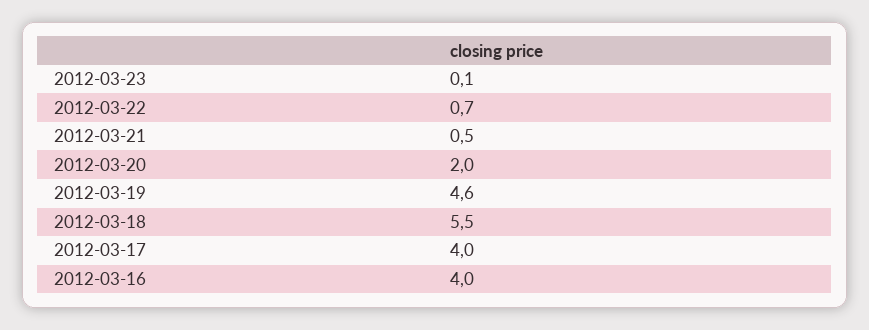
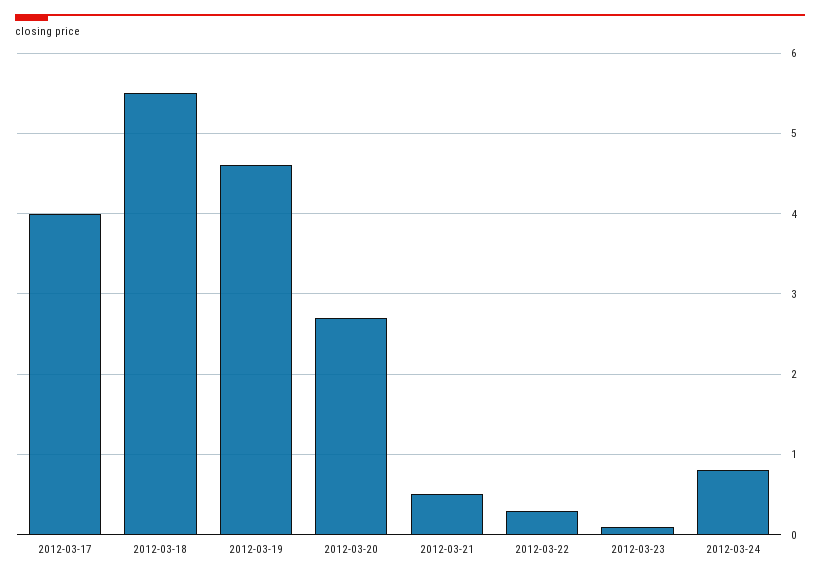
2012-03-22: 0.7 -> 0.3
2012-03-20: 2 -> 2.7
2012-03-16: 4 -> none
2012-03-24: none -> 0.8

